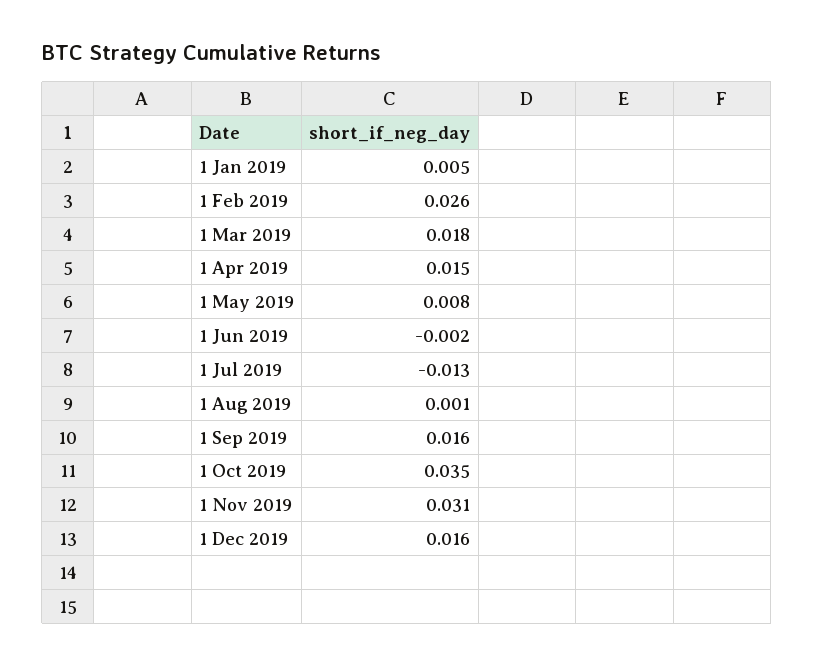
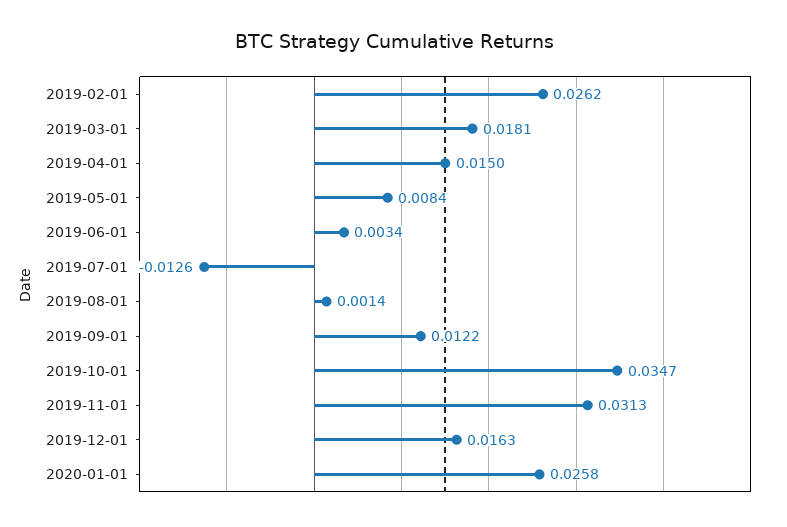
1 Jan 2019: 0.005 -> none
1 Jun 2019: -0.002 -> 0.0034
1 Sep 2019: 0.016 -> 0.0122
2020-01-01: none -> 0.0258

